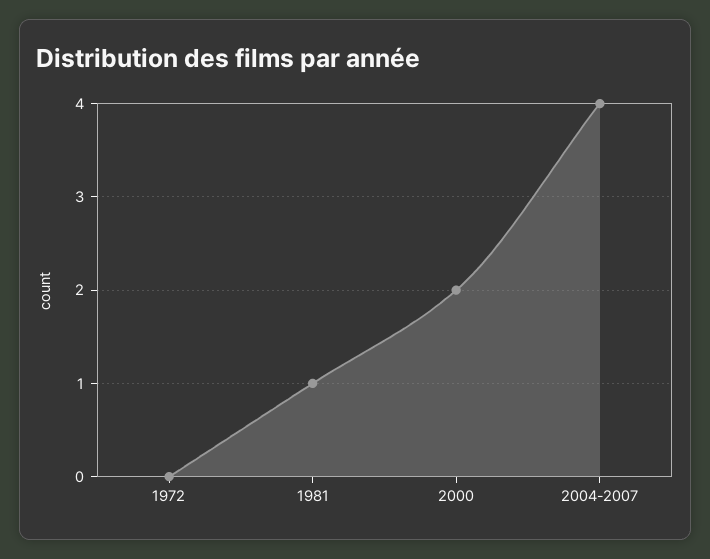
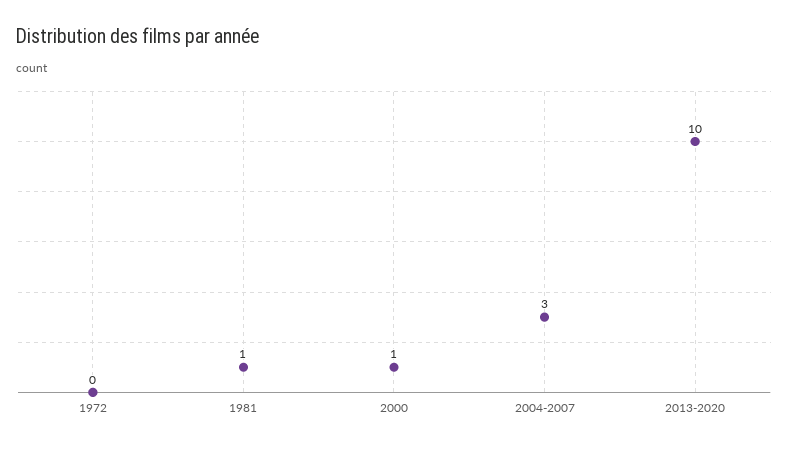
2000: 2 -> 1
2004-2007: 4 -> 3
2013-2020: none -> 10

